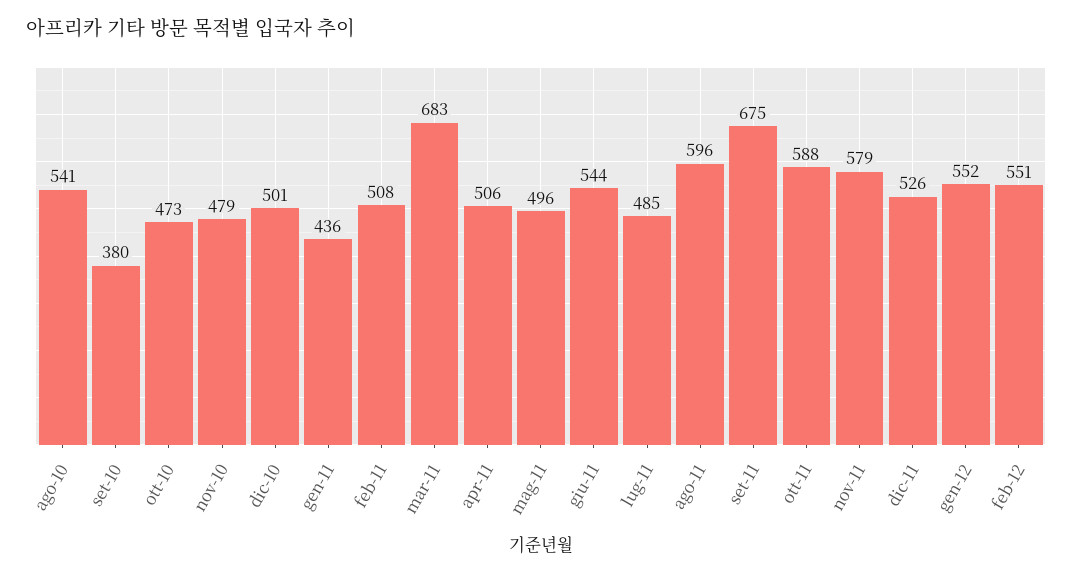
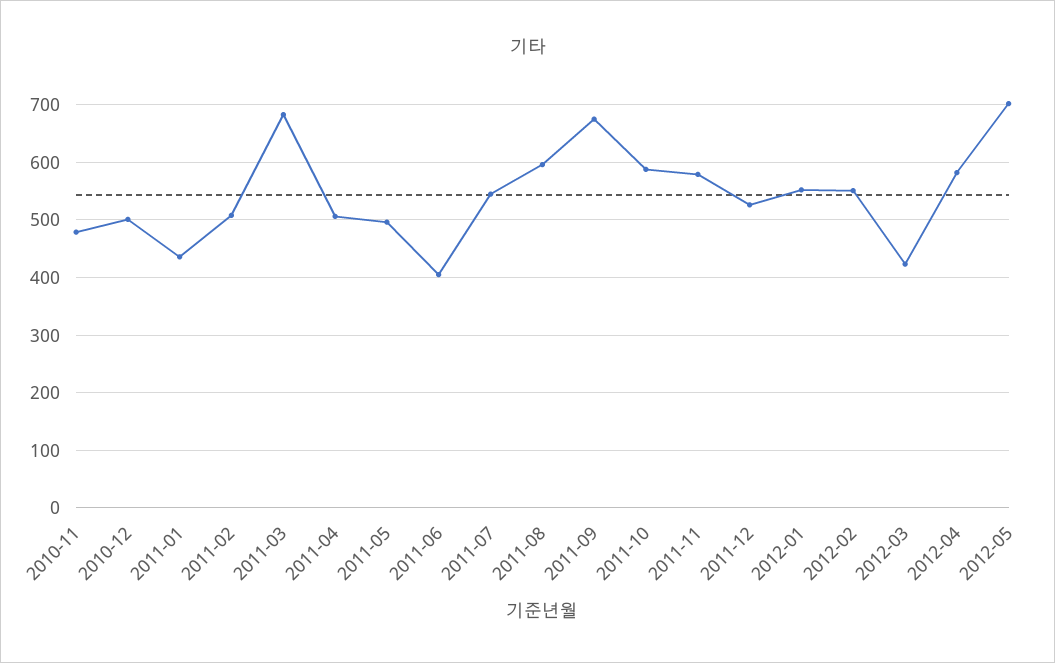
ago-10: 541 -> none
set-10: 380 -> none
ott-10: 473 -> none
giu-11: 544 -> 400
lug-11: 485 -> 540
2012-03: none -> 420
2012-04: none -> 580
2012-05: none -> 700

